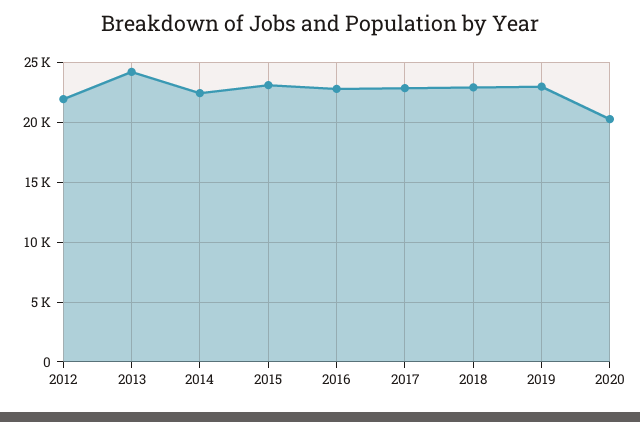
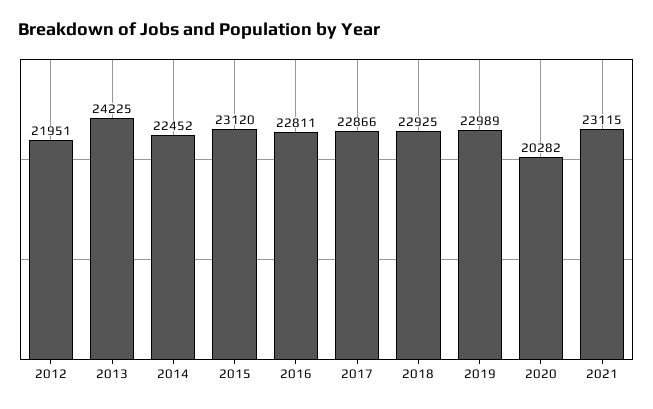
2021: none -> 23115

